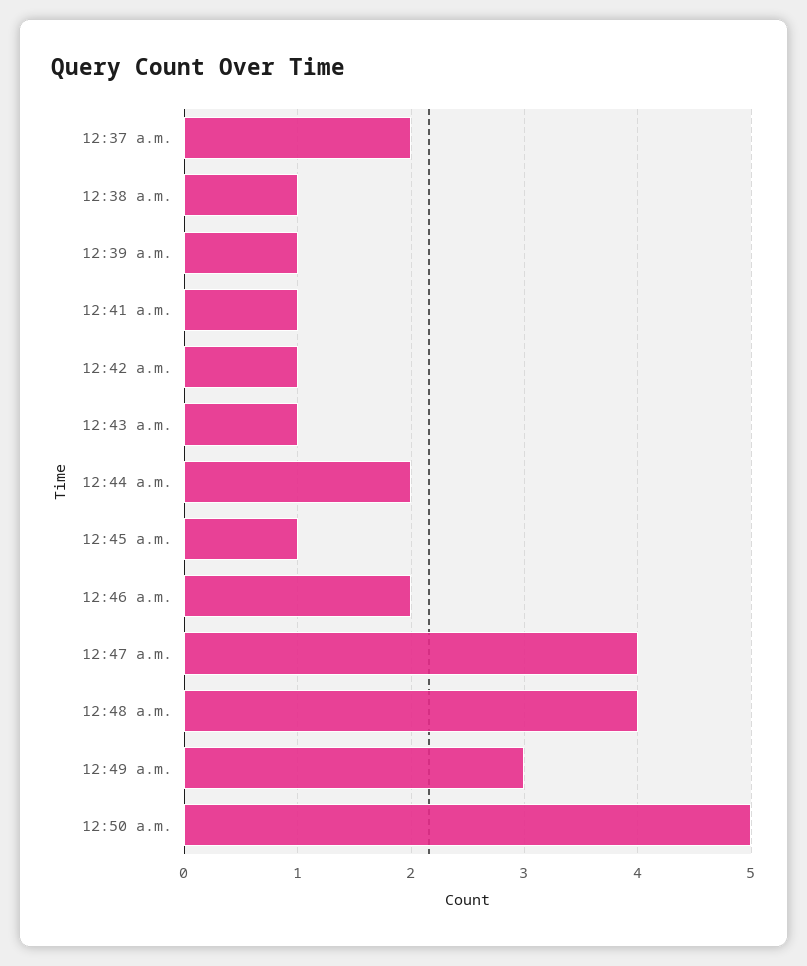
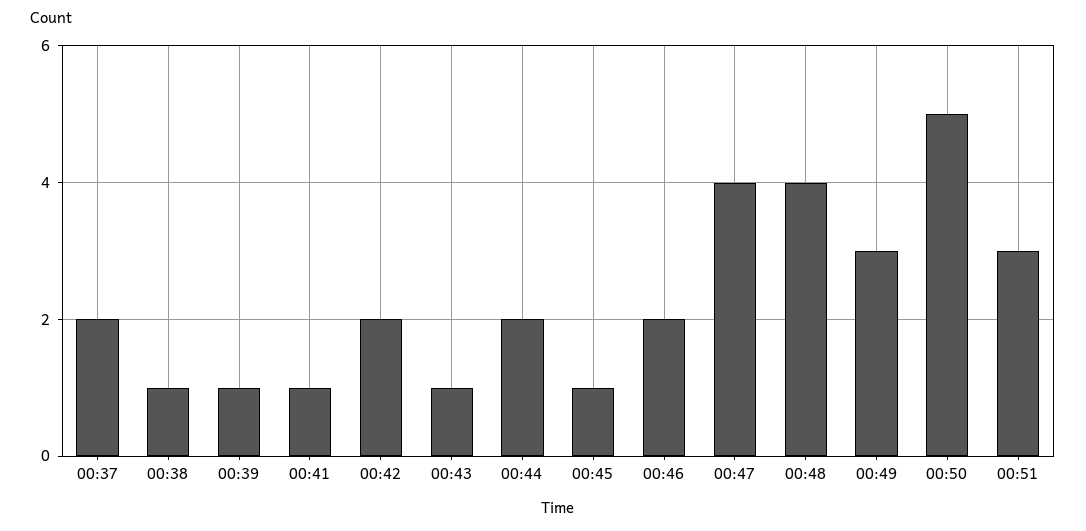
12:42 a.m.: 1 -> 2
00:51: none -> 3

